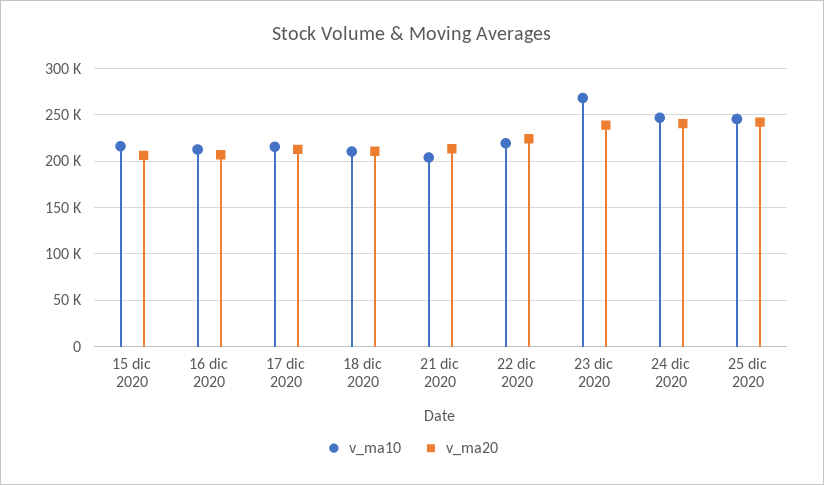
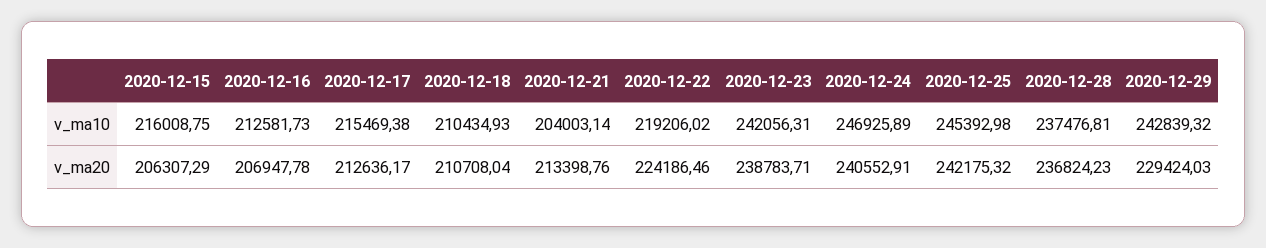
v_ma10, 23 dic 2020: 270000 -> 242056.31
v_ma10, 2020-12-28: none -> 237476.81
v_ma10, 2020-12-29: none -> 242839.32
v_ma20, 2020-12-28: none -> 236824.23
v_ma20, 2020-12-29: none -> 229424.03

